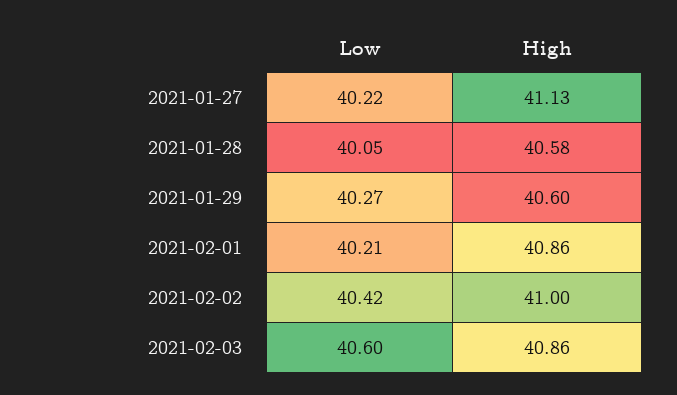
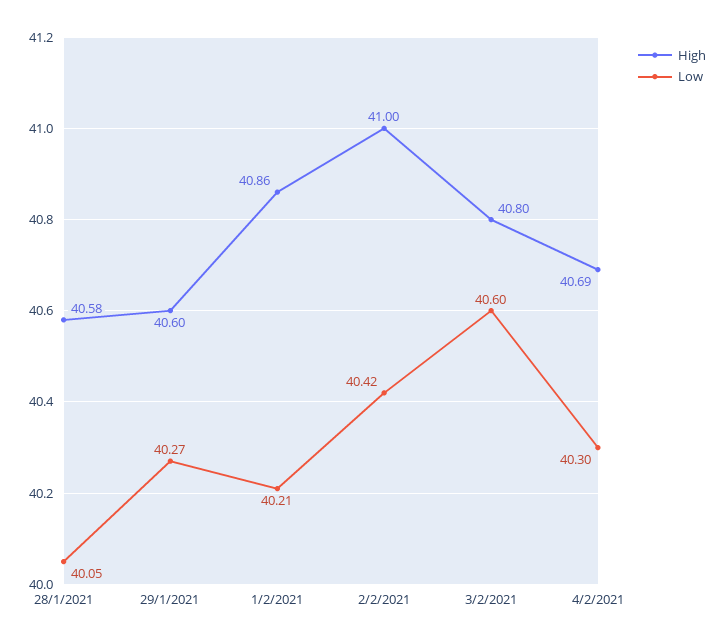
Low, 2021-01-27: 40.22 -> none
High, 2021-01-27: 41.13 -> none
High, 2021-02-03: 40.86 -> 40.8
High, 4/2/2021: none -> 40.69
Low, 4/2/2021: none -> 40.3

